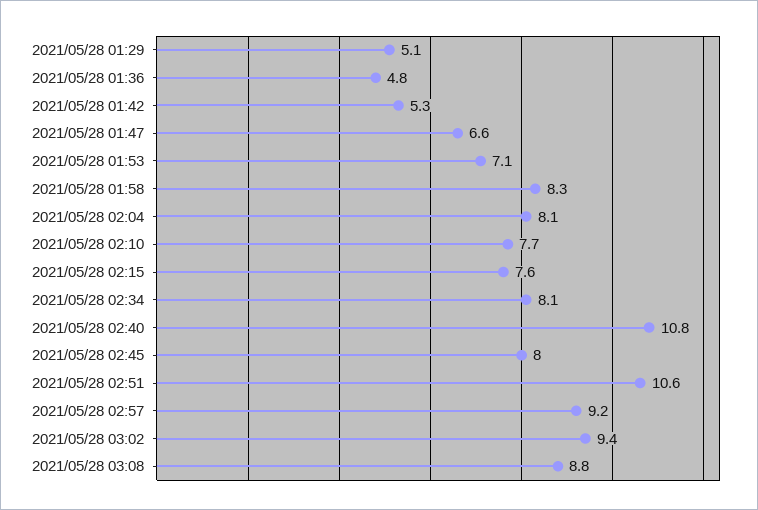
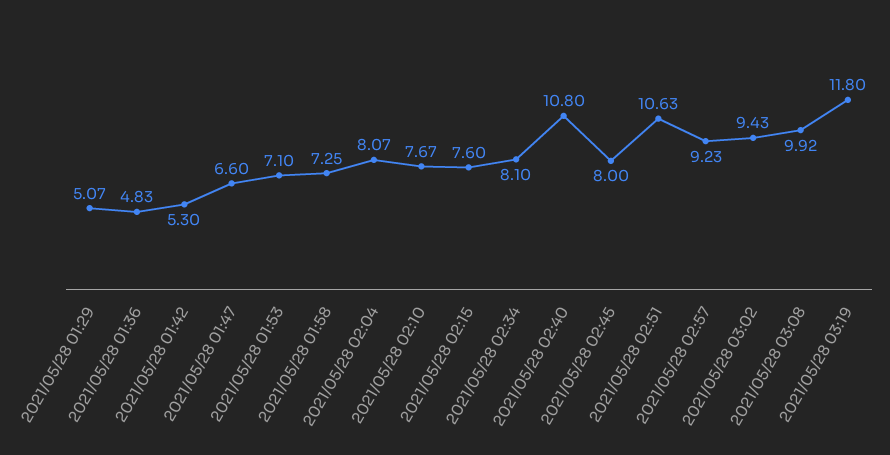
2021/05/28 01:58: 8.3 -> 7.25
2021/05/28 03:08: 8.8 -> 9.92
2021/05/28 03:19: none -> 11.8

